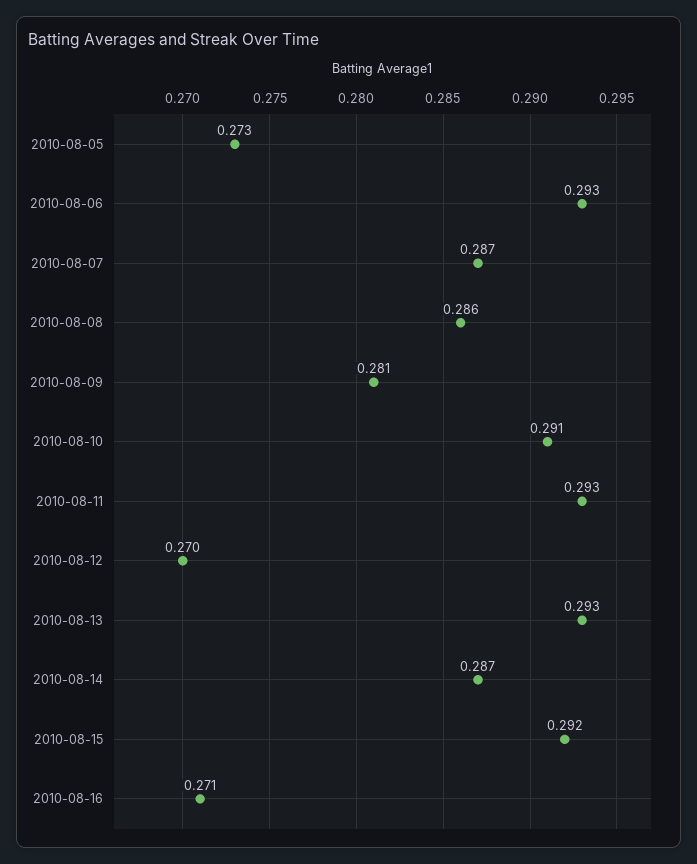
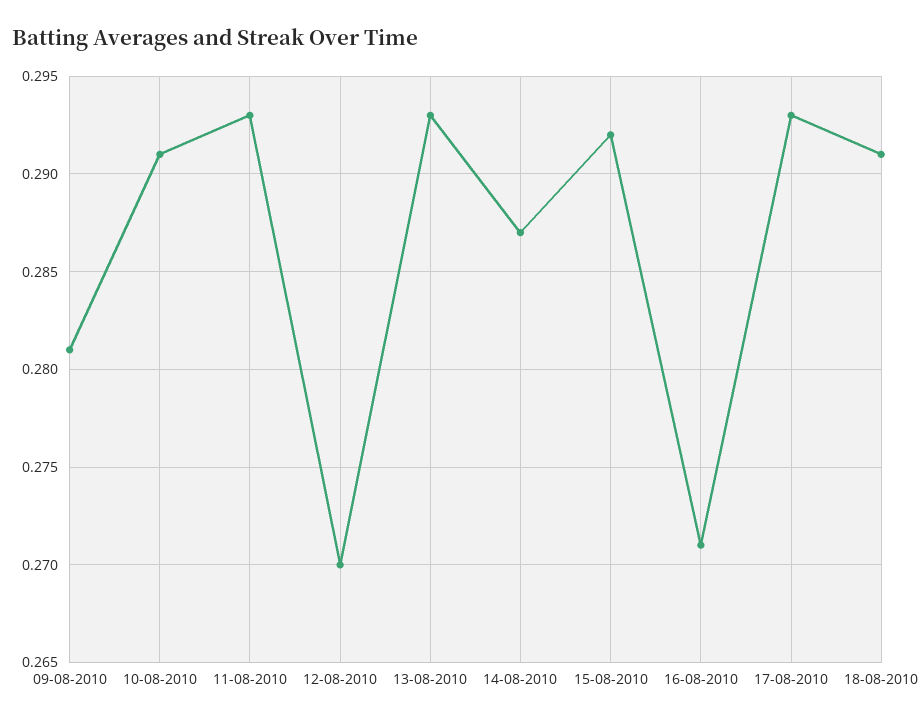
2010-08-05: 0.273 -> none
2010-08-06: 0.293 -> none
2010-08-07: 0.287 -> none
2010-08-08: 0.286 -> none
17-08-2010: none -> 0.293
18-08-2010: none -> 0.291

